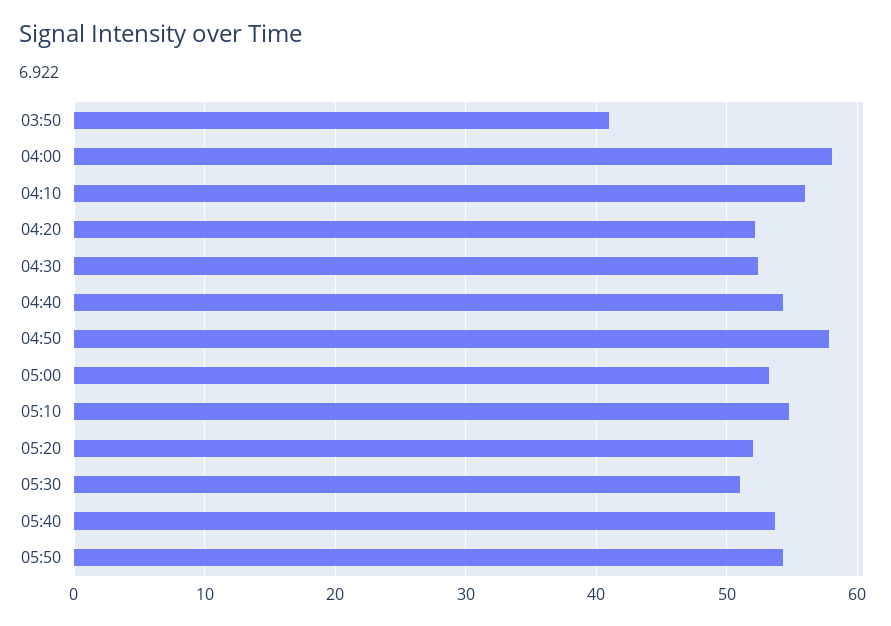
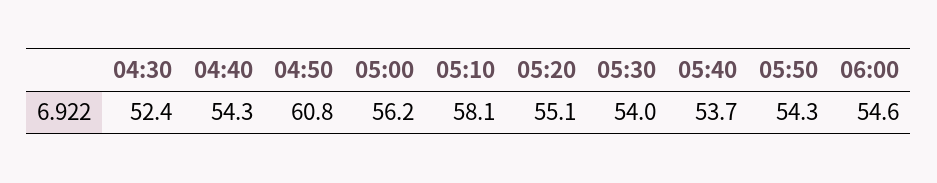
03:50: 41 -> none
04:00: 58 -> none
04:10: 56 -> none
04:20: 52 -> none
04:50: 58 -> 60.8
05:00: 53 -> 56.2
05:10: 55 -> 58.1
05:20: 52 -> 55.1
05:30: 51 -> 54
06:00: none -> 54.6

